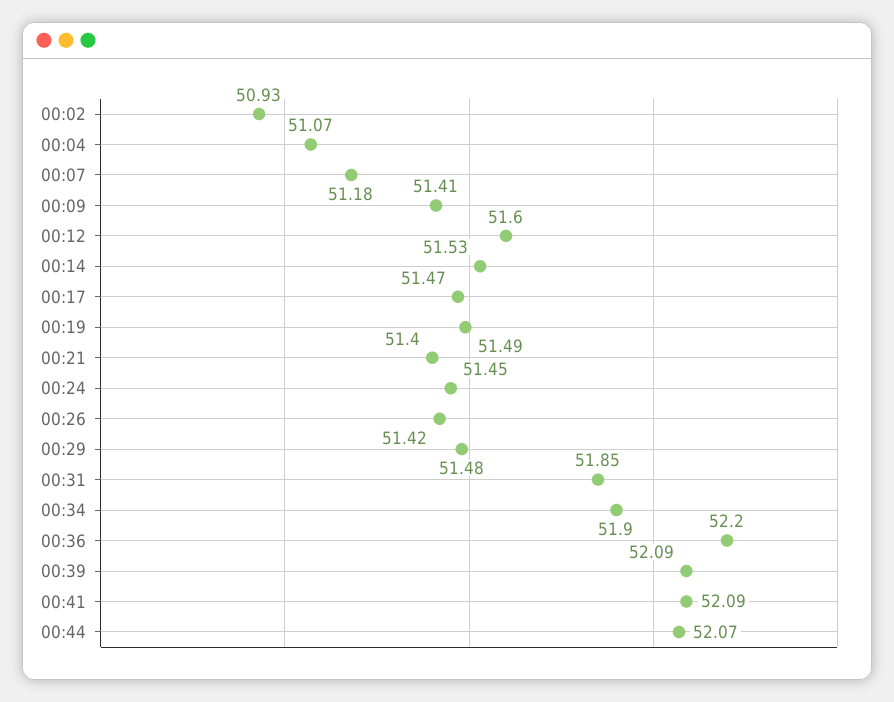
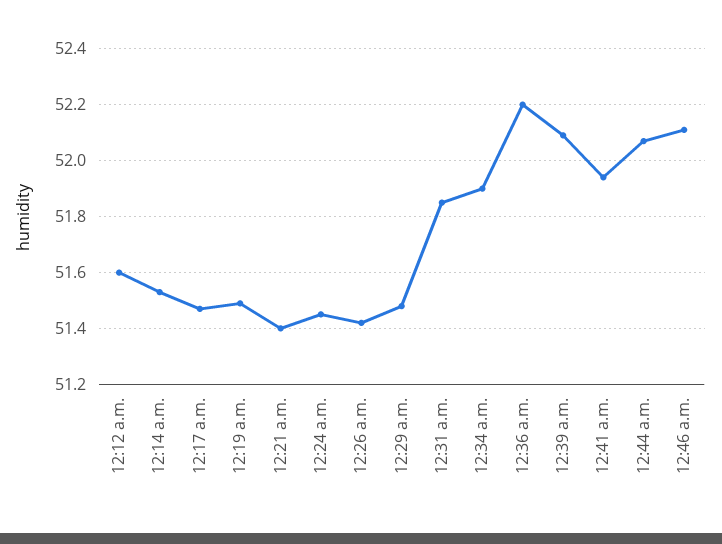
00:02: 50.93 -> none
00:04: 51.07 -> none
00:07: 51.18 -> none
00:09: 51.41 -> none
00:41: 52.09 -> 51.95
12:46 a.m.: none -> 52.1

